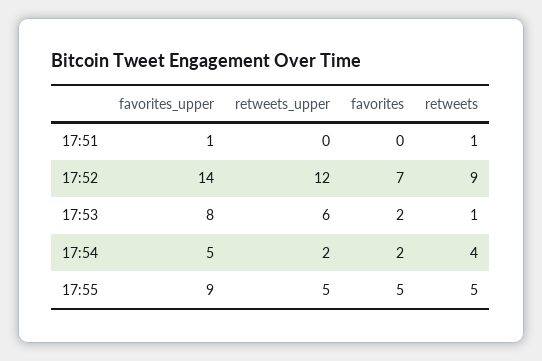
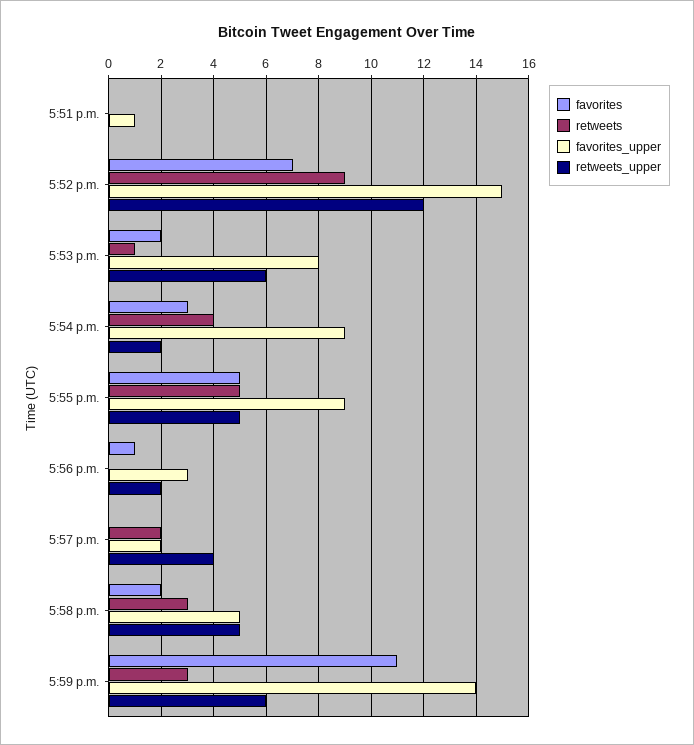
retweets, 17:51: 1 -> 0
favorites_upper, 17:52: 14 -> 15
favorites_upper, 17:54: 5 -> 9
favorites, 17:54: 2 -> 3
favorites, 5:56 p.m.: none -> 1
retweets, 5:56 p.m.: none -> 0
favorites_upper, 5:56 p.m.: none -> 3
retweets_upper, 5:56 p.m.: none -> 2
favorites, 5:57 p.m.: none -> 0
retweets, 5:57 p.m.: none -> 2
favorites_upper, 5:57 p.m.: none -> 2
retweets_upper, 5:57 p.m.: none -> 4
favorites, 5:58 p.m.: none -> 2
retweets, 5:58 p.m.: none -> 3
favorites_upper, 5:58 p.m.: none -> 5
retweets_upper, 5:58 p.m.: none -> 5
favorites, 5:59 p.m.: none -> 11
retweets, 5:59 p.m.: none -> 3
favorites_upper, 5:59 p.m.: none -> 14
retweets_upper, 5:59 p.m.: none -> 6

